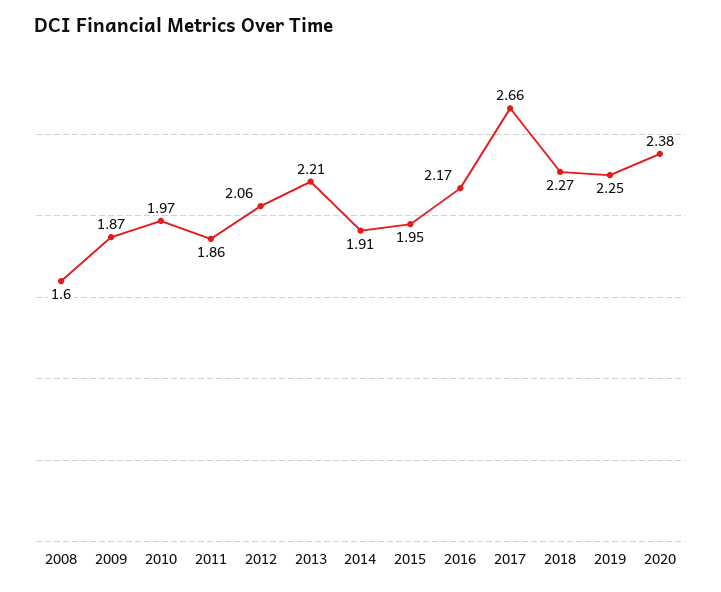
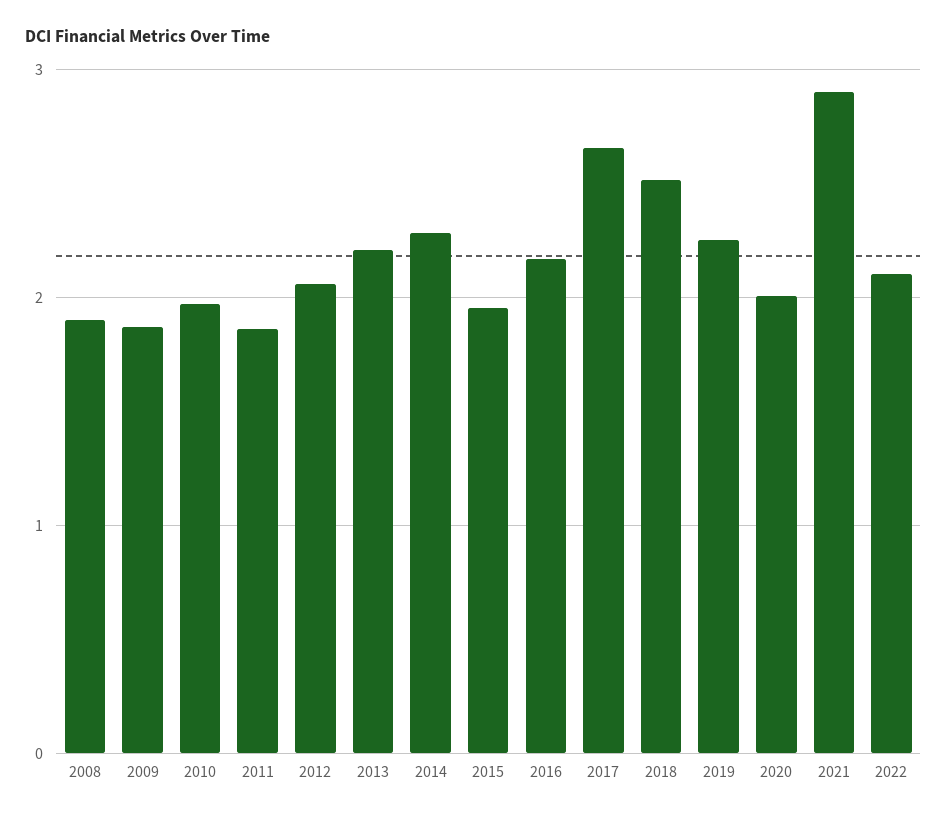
2008: 1.6 -> 1.9
2014: 1.91 -> 2.3
2018: 2.27 -> 2.5
2020: 2.38 -> 2
2021: none -> 2.9
2022: none -> 2.1

